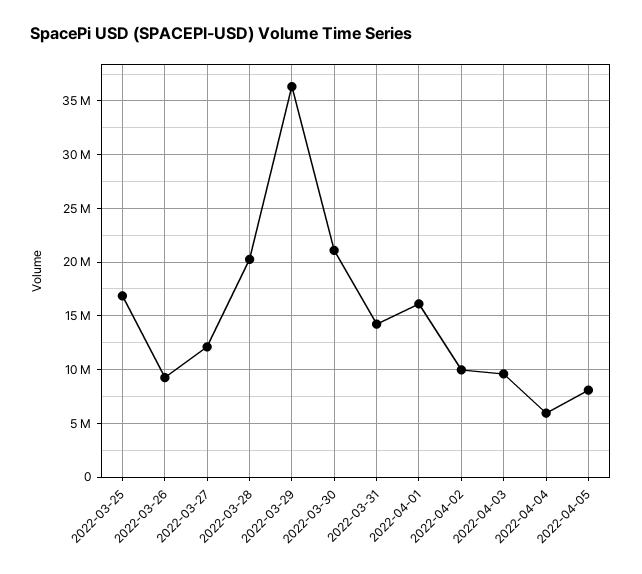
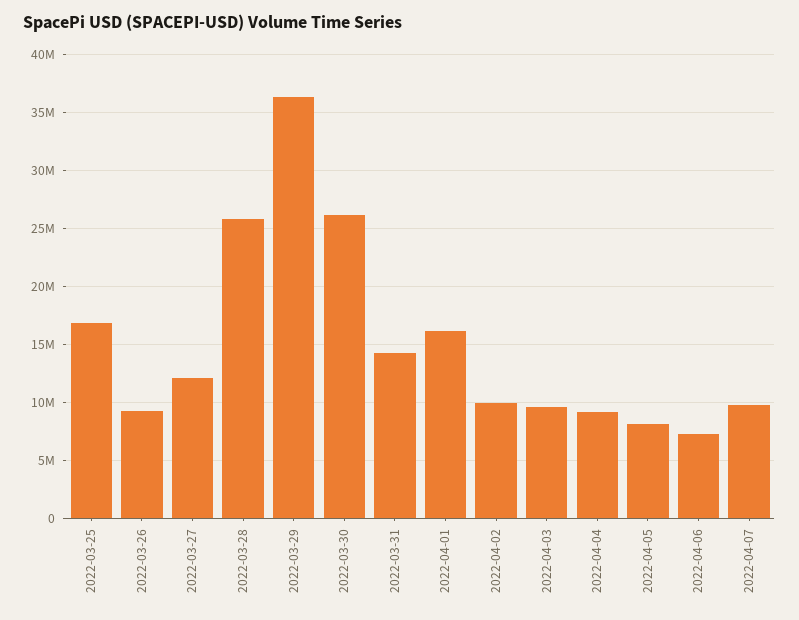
2022-03-28: 20000000 -> 26000000
2022-03-30: 21000000 -> 26000000
2022-04-04: 6000000 -> 9000000
2022-04-06: none -> 7000000
2022-04-07: none -> 10000000

